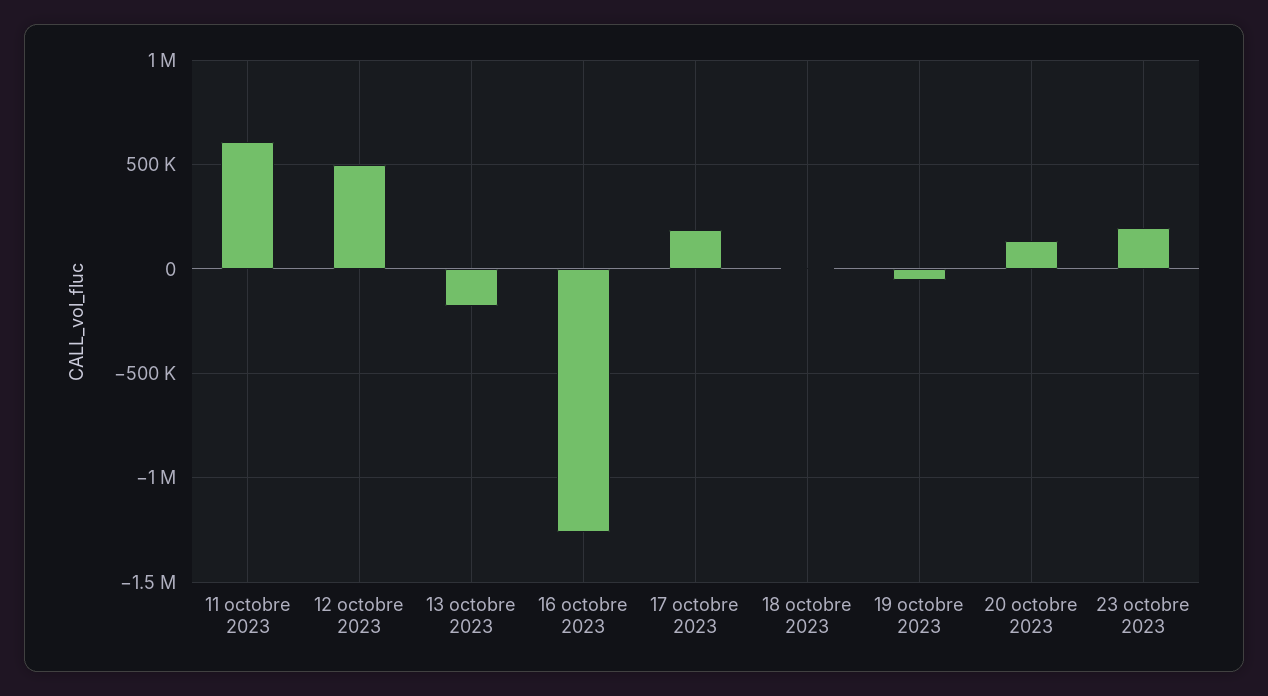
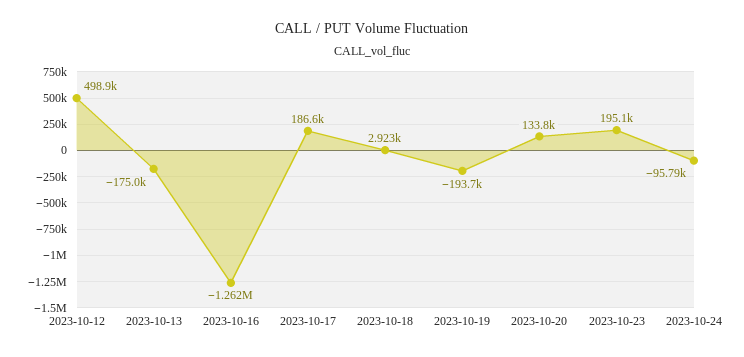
11 octobre 2023: 600000 -> none
19 octobre 2023: -50000 -> -193700
2023-10-24: none -> -95790

